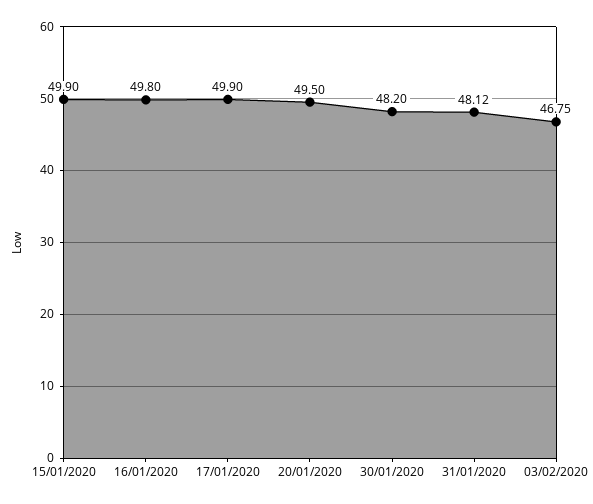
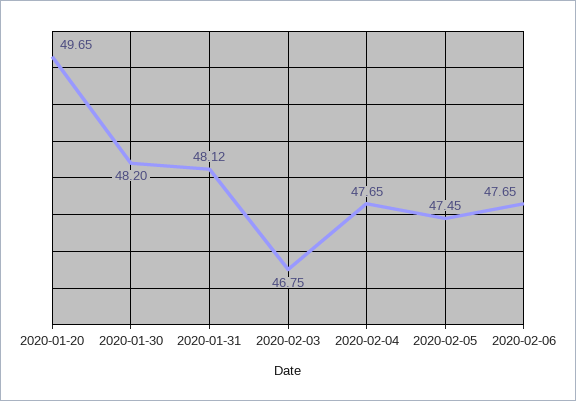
15/01/2020: 49.9 -> none
16/01/2020: 49.8 -> none
17/01/2020: 49.9 -> none
20/01/2020: 49.5 -> 49.65
2020-02-04: none -> 47.65
2020-02-05: none -> 47.45
2020-02-06: none -> 47.65

